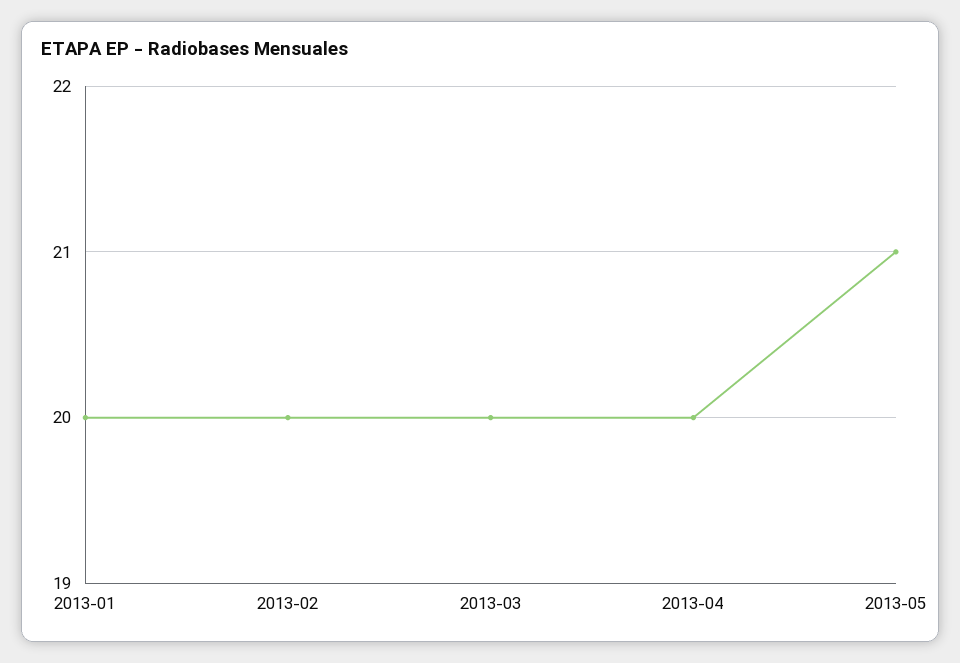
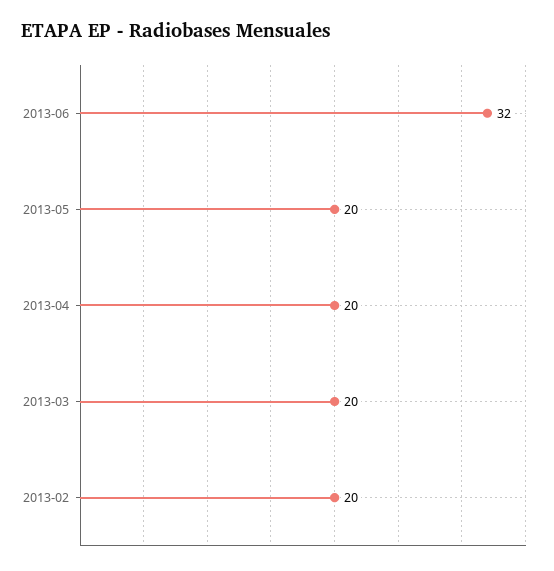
2013-01: 20 -> none
2013-05: 21 -> 20
2013-06: none -> 32

